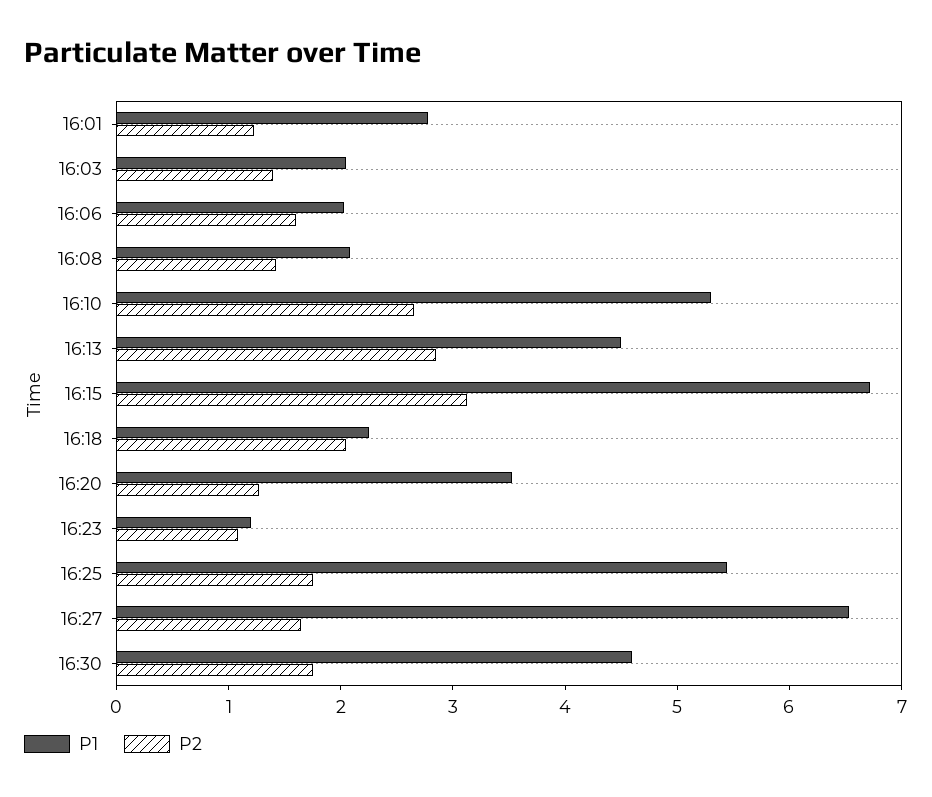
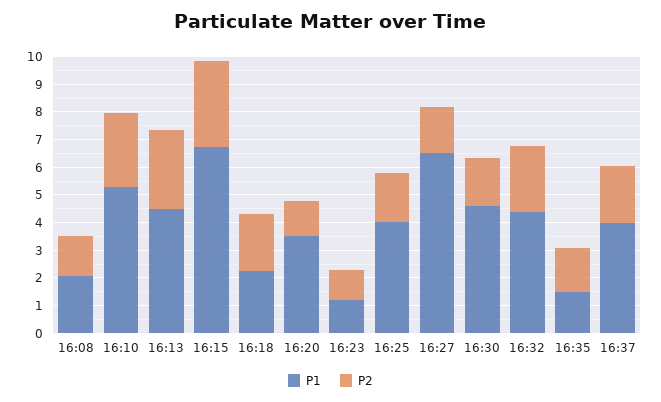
P1, 16:01: 2.8 -> none
P2, 16:01: 1.2 -> none
P1, 16:03: 2 -> none
P2, 16:03: 1.4 -> none
P1, 16:06: 2 -> none
P2, 16:06: 1.6 -> none
P1, 16:25: 5.4 -> 4
P1, 16:32: none -> 4.5
P2, 16:32: none -> 2.5
P1, 16:35: none -> 1.5
P2, 16:35: none -> 1.5
P1, 16:37: none -> 4
P2, 16:37: none -> 2

